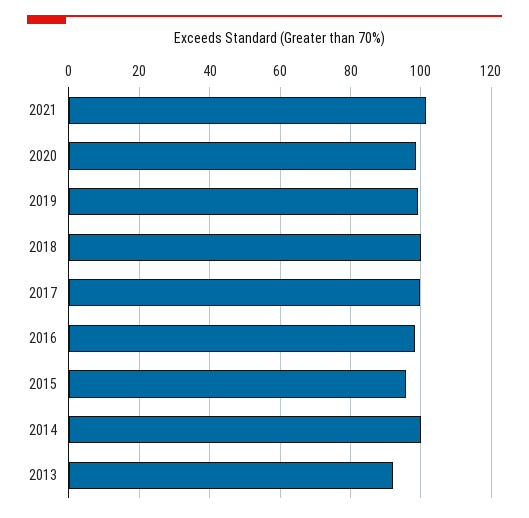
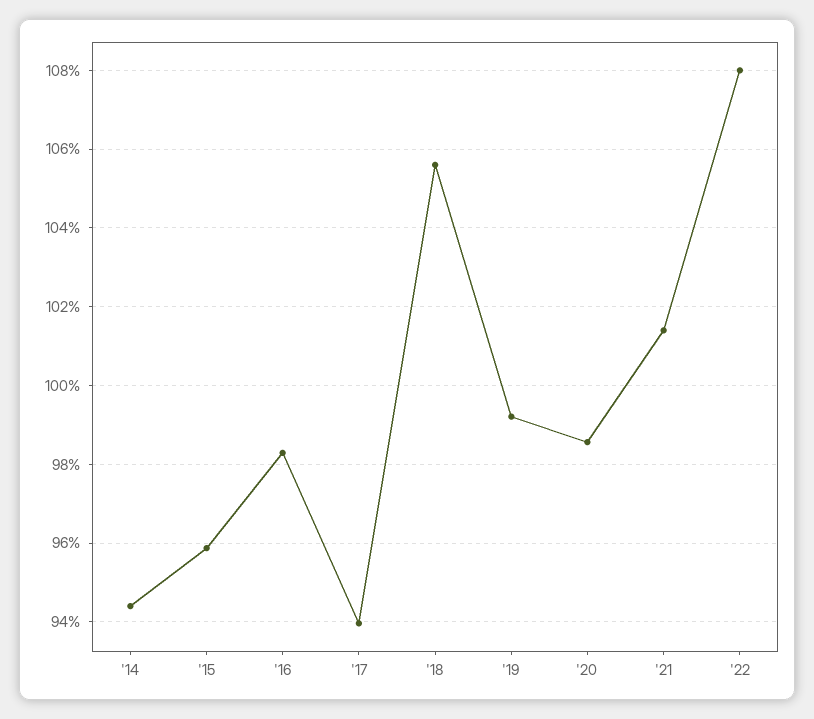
2018: 100 -> 105.6
2017: 100 -> 94
2014: 100 -> 94.4
2013: 92 -> none
'22: none -> 108

